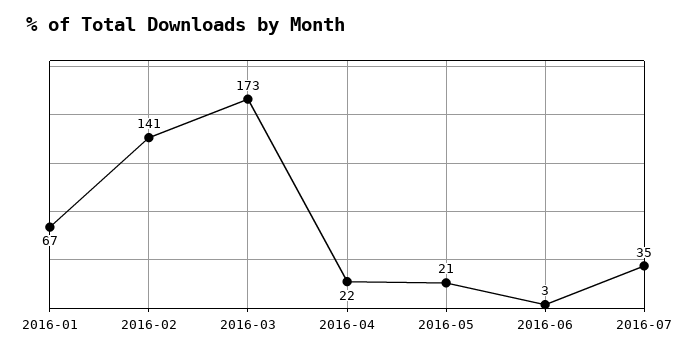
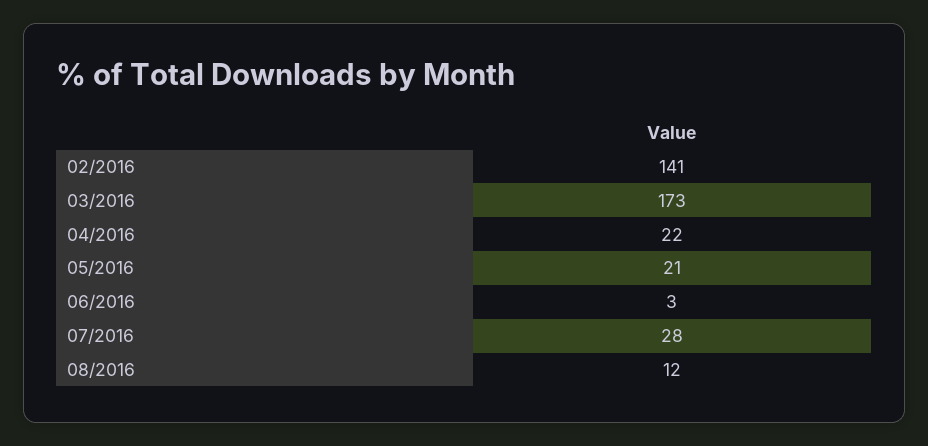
2016-01: 67 -> none
2016-07: 35 -> 28
08/2016: none -> 12

